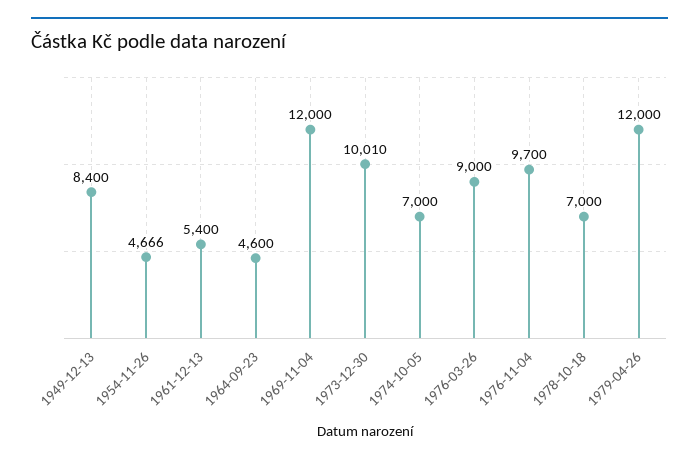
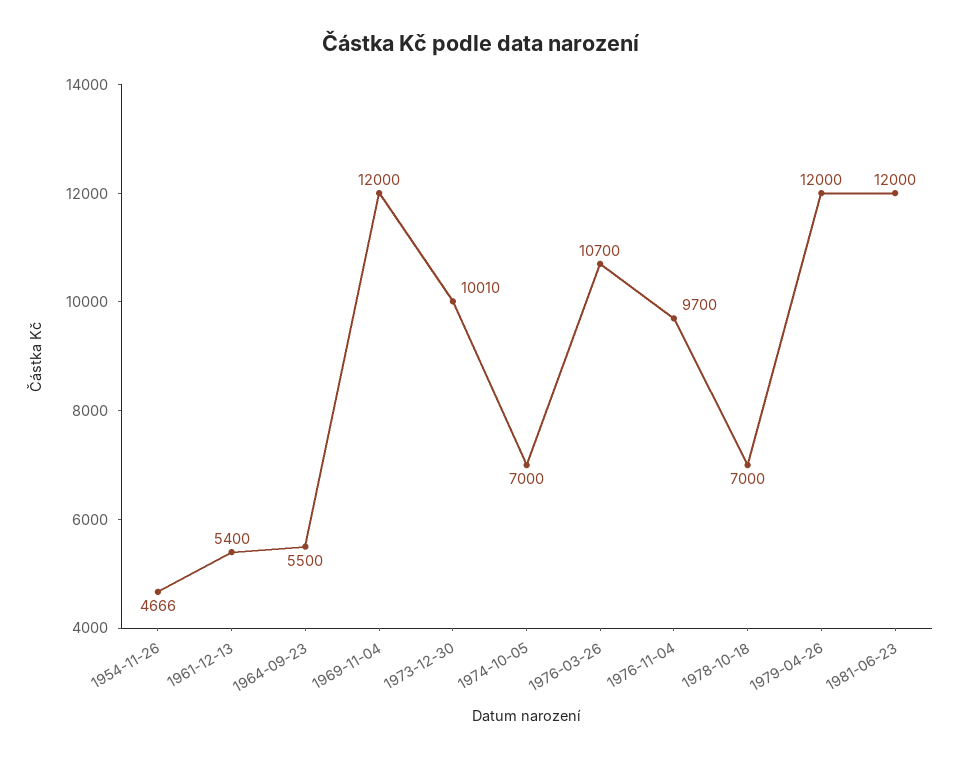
1949-12-13: 8400 -> none
1964-09-23: 4600 -> 5500
1976-03-26: 9000 -> 10700
1981-06-23: none -> 12000

